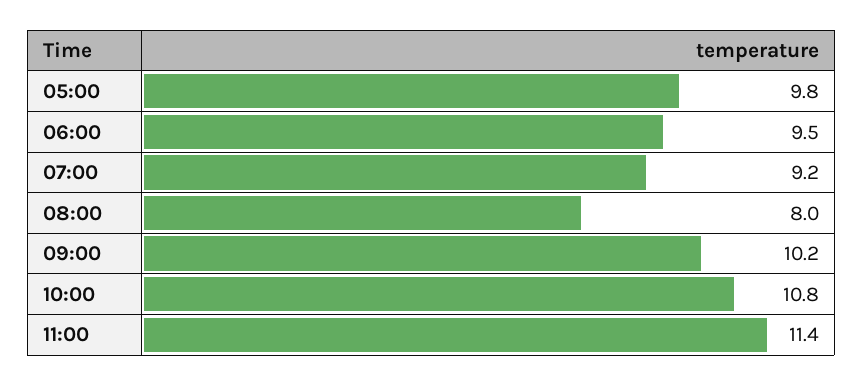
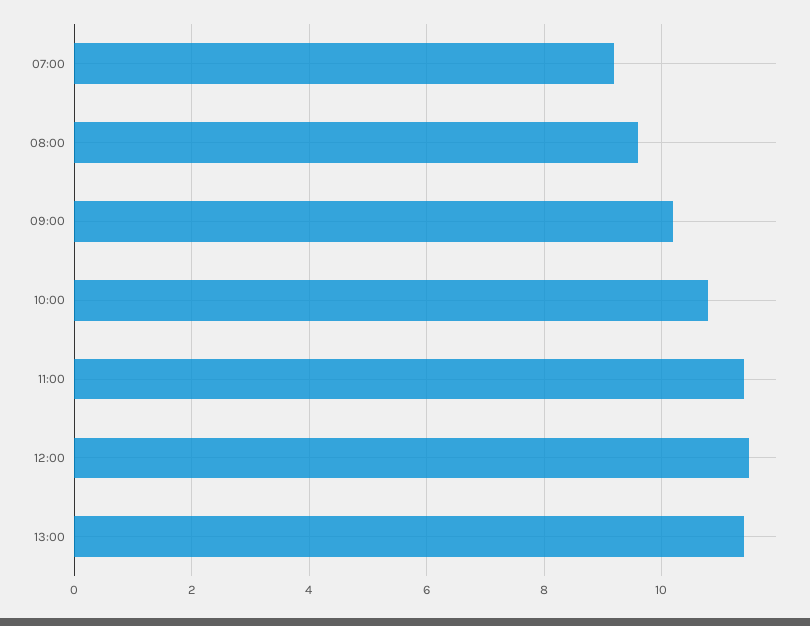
05:00: 9.8 -> none
06:00: 9.5 -> none
08:00: 8 -> 9.5
12:00: none -> 11.5
13:00: none -> 11.5

